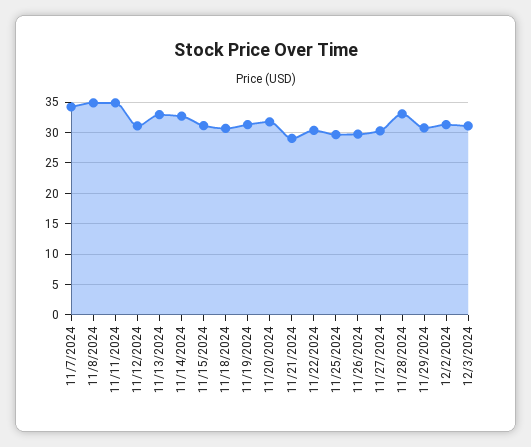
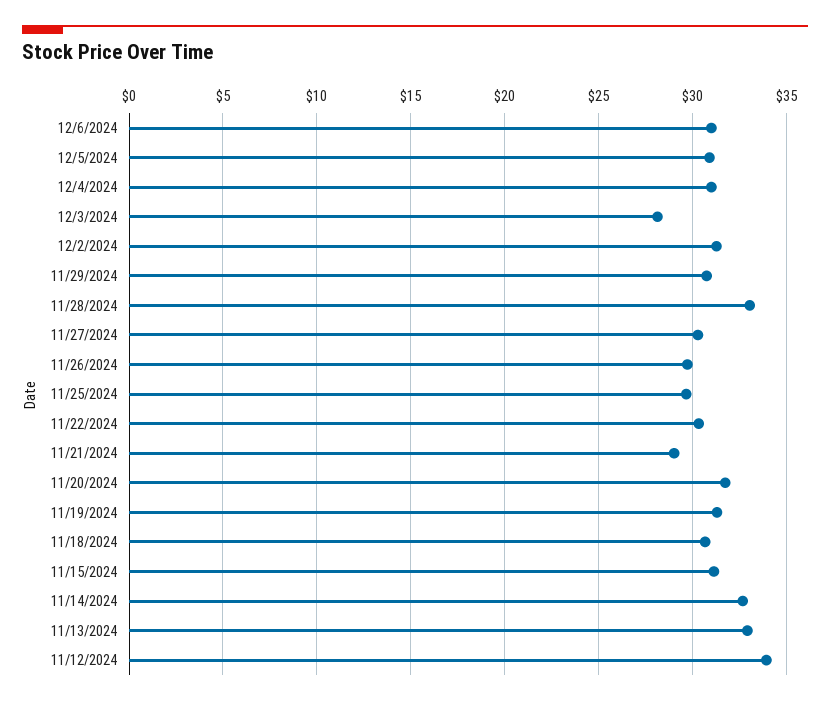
11/7/2024: 34 -> none
11/8/2024: 35 -> none
11/11/2024: 35 -> none
11/12/2024: 31 -> 34
12/3/2024: 31 -> 28
12/6/2024: none -> 31
12/5/2024: none -> 31
12/4/2024: none -> 31

